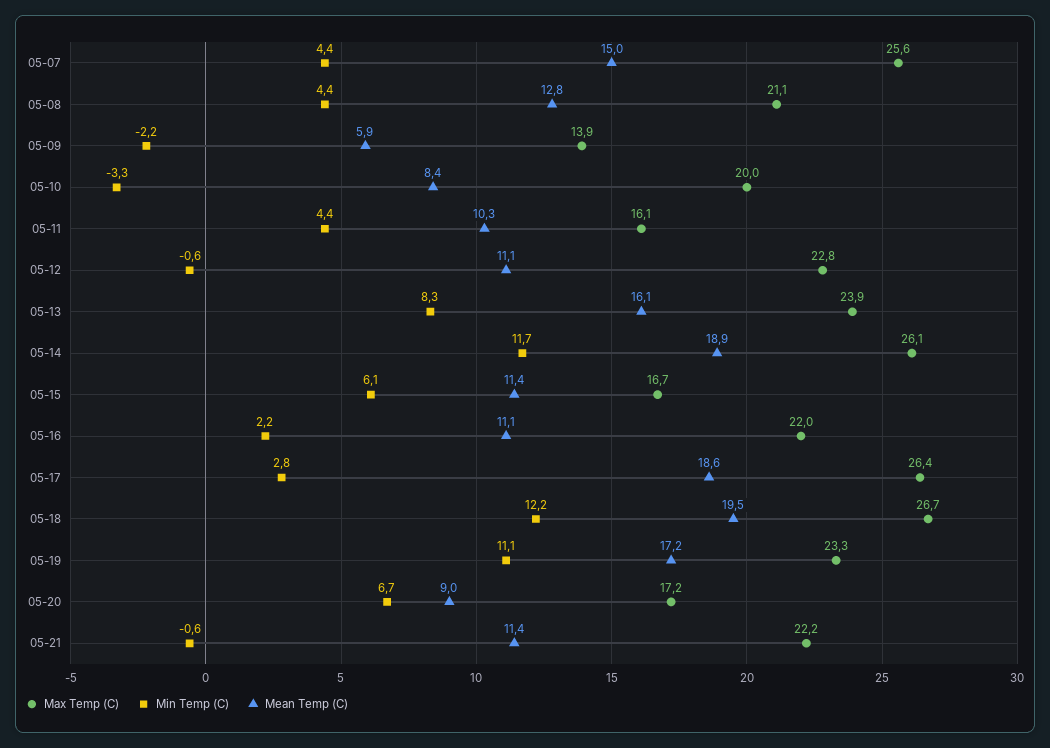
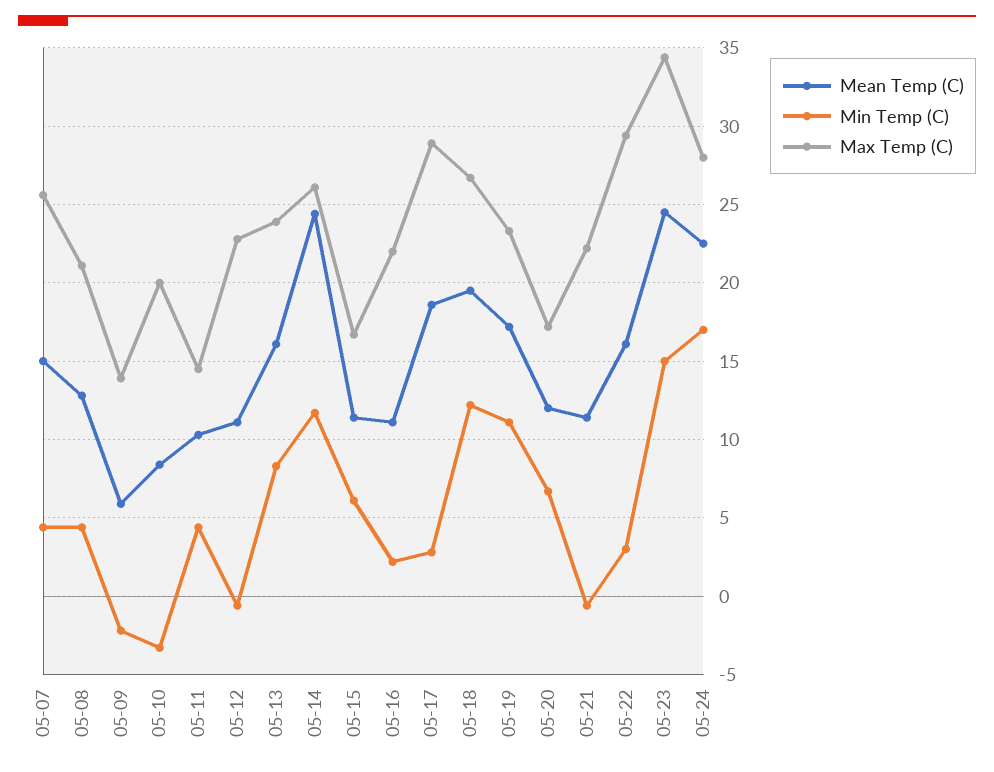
Max Temp (C), 05-11: 16.1 -> 14.5
Mean Temp (C), 05-14: 18.9 -> 24.5
Max Temp (C), 05-17: 26.4 -> 29
Mean Temp (C), 05-20: 9 -> 12
Mean Temp (C), 05-22: none -> 16
Min Temp (C), 05-22: none -> 3
Max Temp (C), 05-22: none -> 29.5
Mean Temp (C), 05-23: none -> 24.5
Min Temp (C), 05-23: none -> 15
Max Temp (C), 05-23: none -> 34.5
Mean Temp (C), 05-24: none -> 22.5
Min Temp (C), 05-24: none -> 17
Max Temp (C), 05-24: none -> 28

